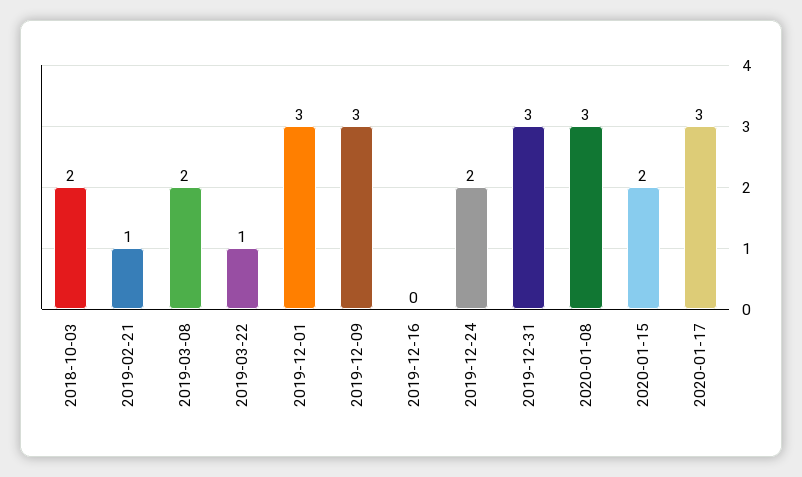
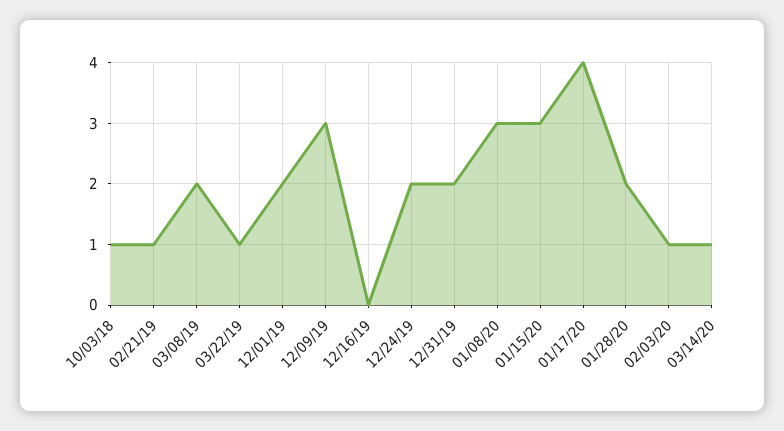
2018-10-03: 2 -> 1
2019-12-01: 3 -> 2
2019-12-31: 3 -> 2
2020-01-15: 2 -> 3
2020-01-17: 3 -> 4
01/28/20: none -> 2
02/03/20: none -> 1
03/14/20: none -> 1

